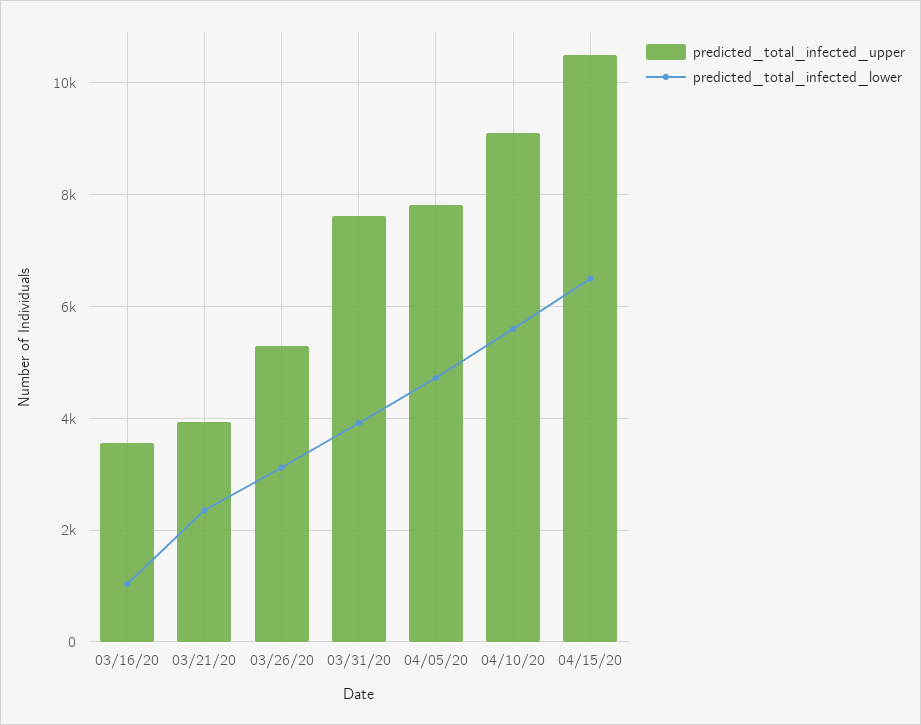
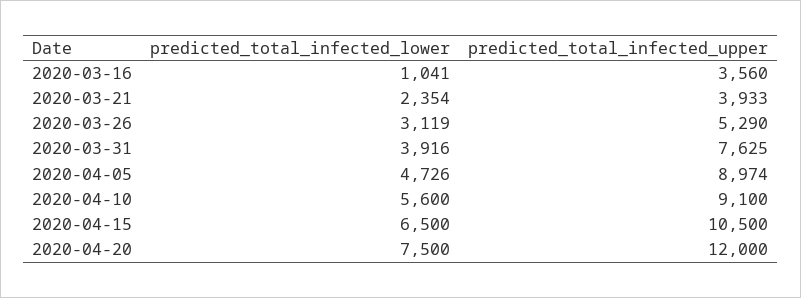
predicted_total_infected_upper, 04/05/20: 7800 -> 8974
predicted_total_infected_lower, 2020-04-20: none -> 7500
predicted_total_infected_upper, 2020-04-20: none -> 12000

